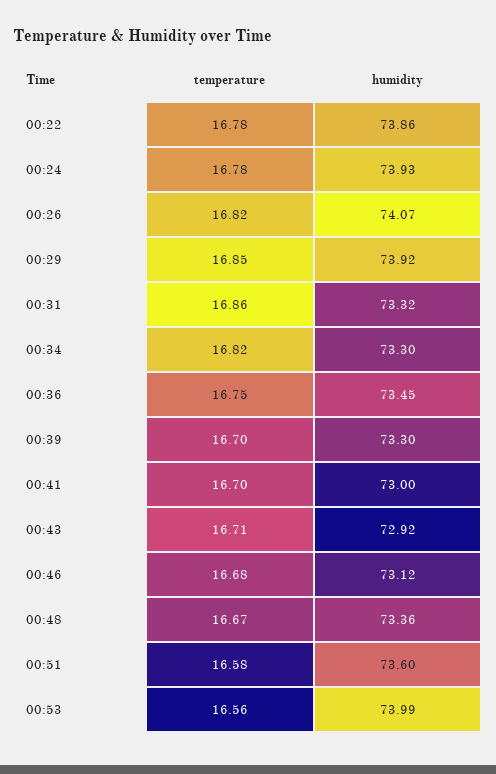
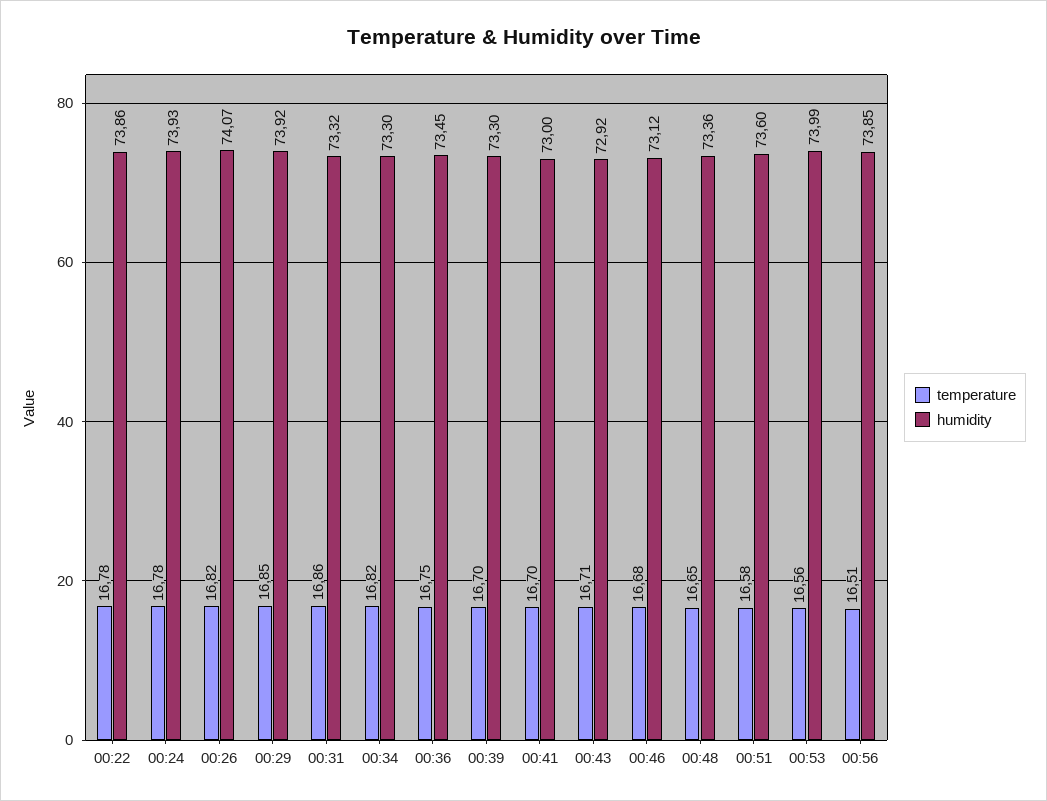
temperature, 00:48: 16.67 -> 16.65
temperature, 00:56: none -> 16.51
humidity, 00:56: none -> 73.85

